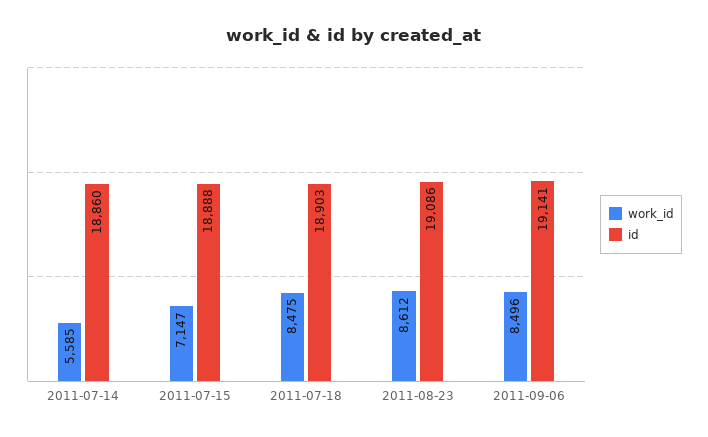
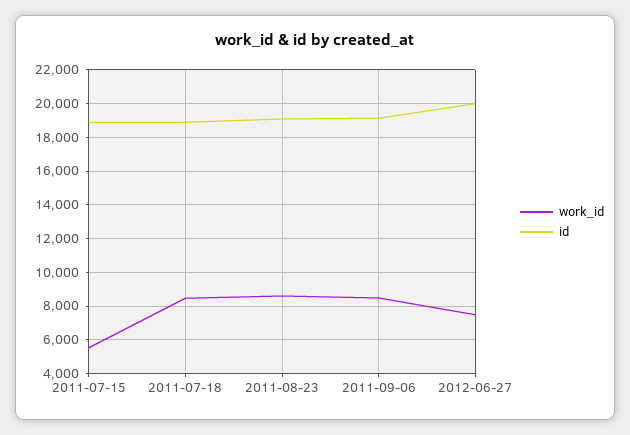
work_id, 2011-07-14: 5585 -> none
id, 2011-07-14: 18860 -> none
work_id, 2011-07-15: 7147 -> 5500
work_id, 2012-06-27: none -> 7500
id, 2012-06-27: none -> 20000

